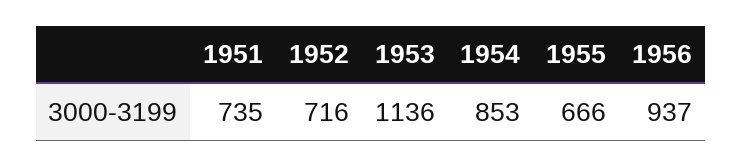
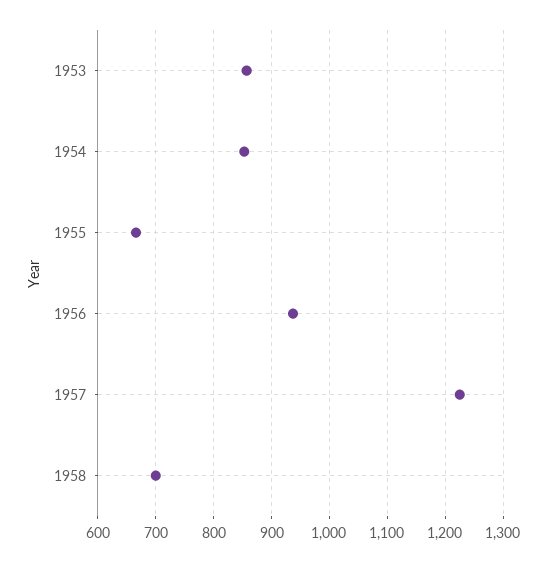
1951: 735 -> none
1952: 716 -> none
1953: 1136 -> 860
1957: none -> 1220
1958: none -> 700

